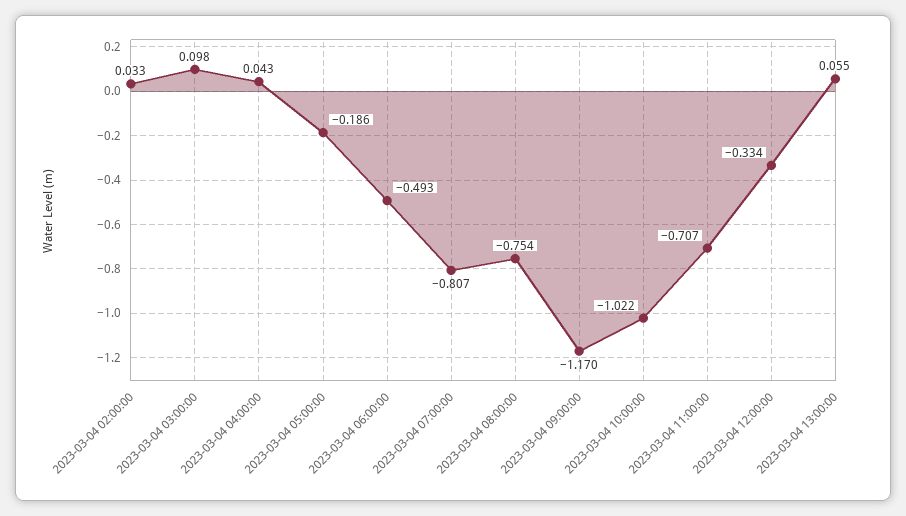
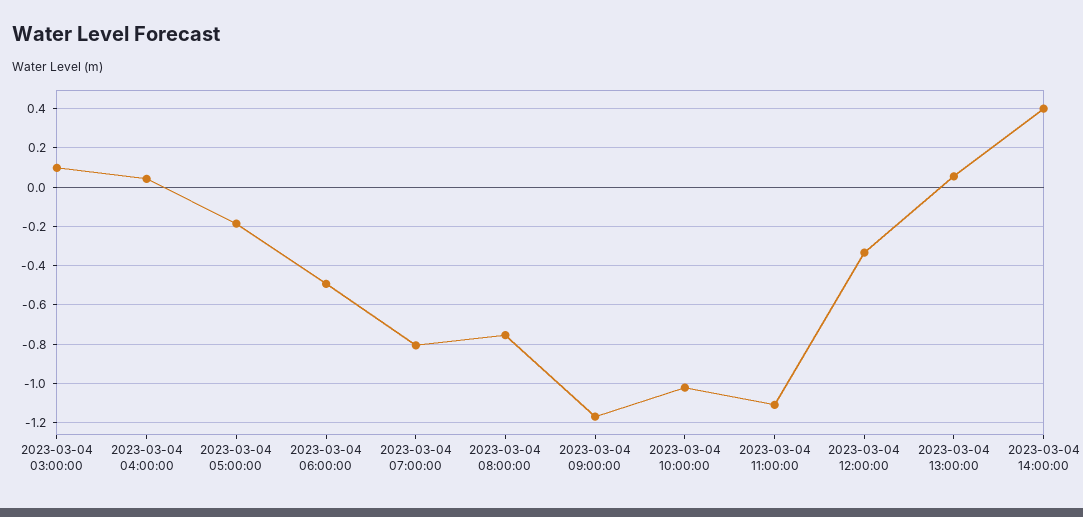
2023-03-04 02:00:00: 0.033 -> none
2023-03-04 11:00:00: -0.707 -> -1.1
2023-03-04 14:00:00: none -> 0.4

